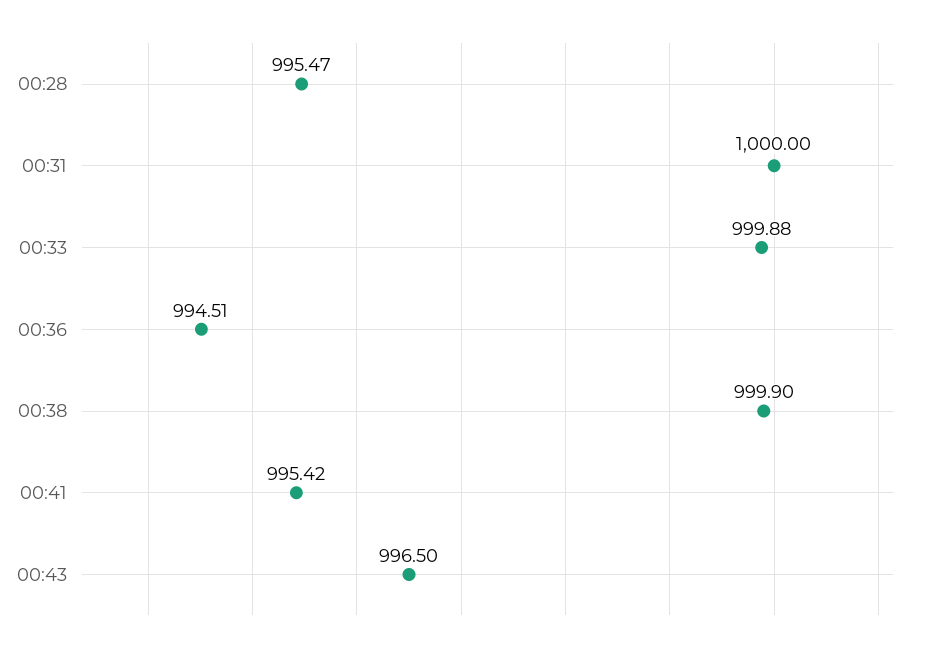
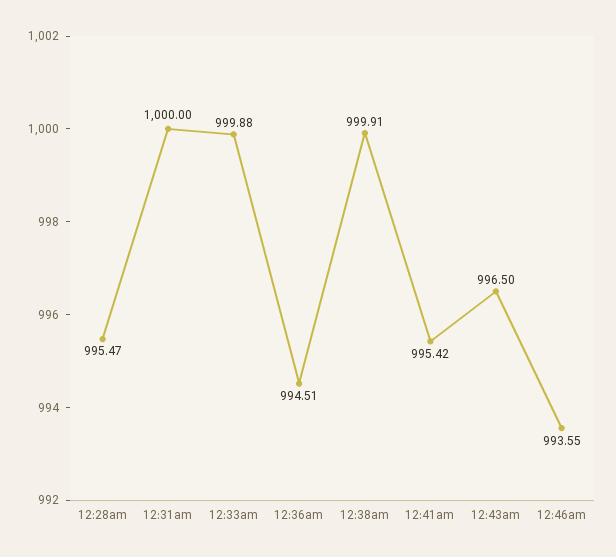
00:38: 999.9 -> 999.91
12:46am: none -> 993.55

